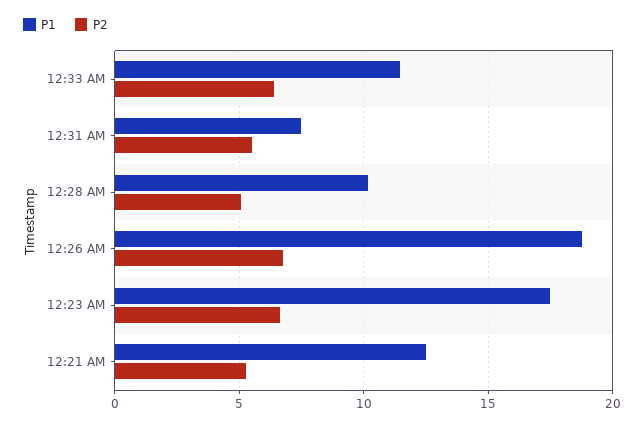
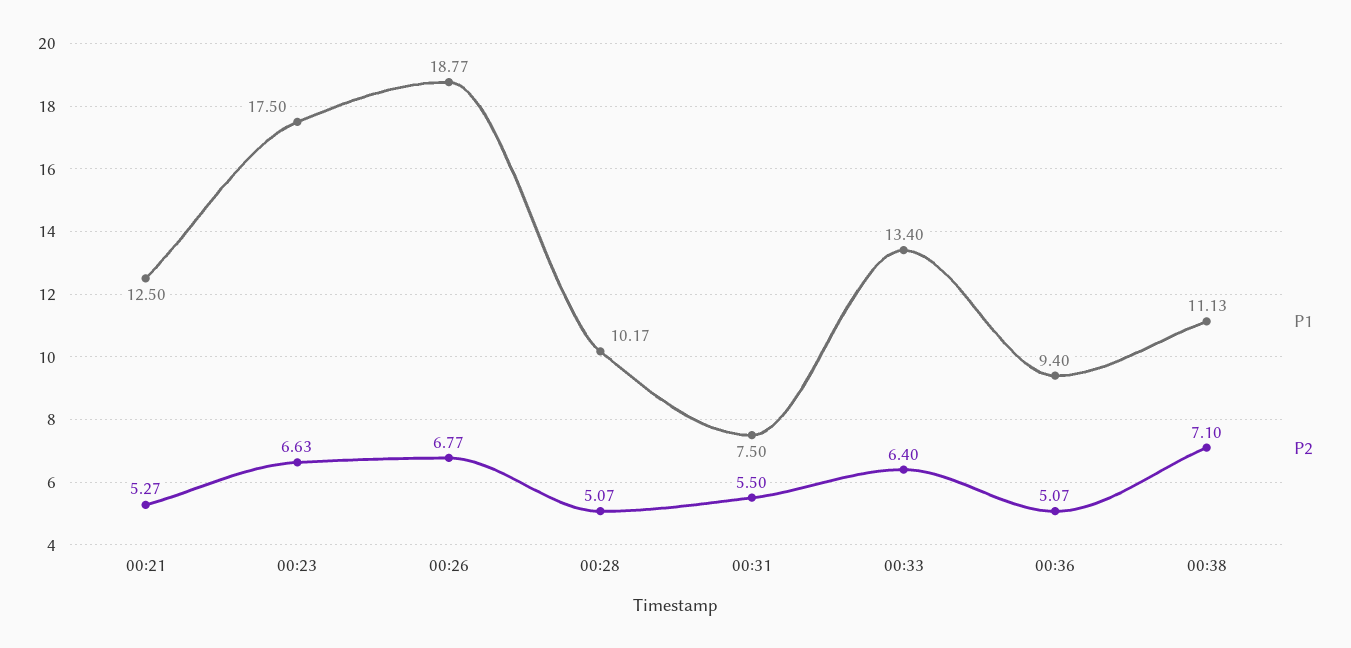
P1, 12:33 AM: 11.5 -> 13.4
P1, 00:36: none -> 9.4
P2, 00:36: none -> 5.07
P1, 00:38: none -> 11.13
P2, 00:38: none -> 7.1

